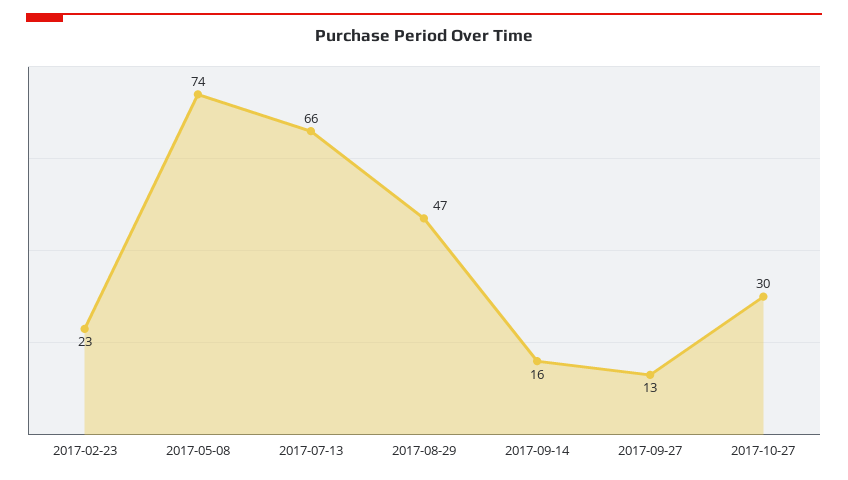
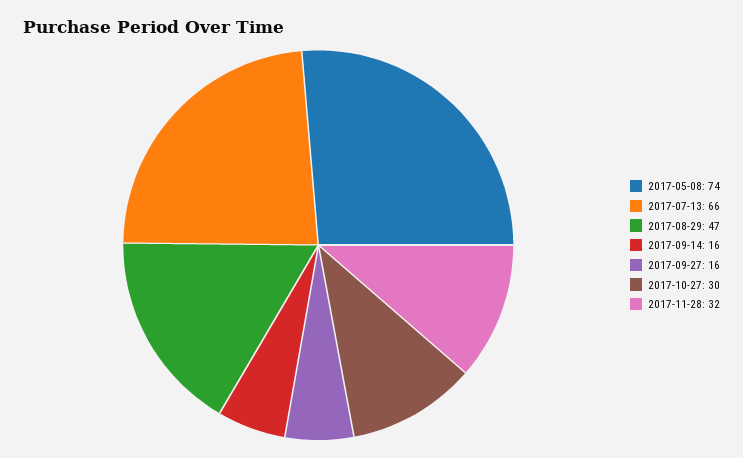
2017-02-23: 23 -> none
2017-09-27: 13 -> 16
2017-11-28: none -> 32

